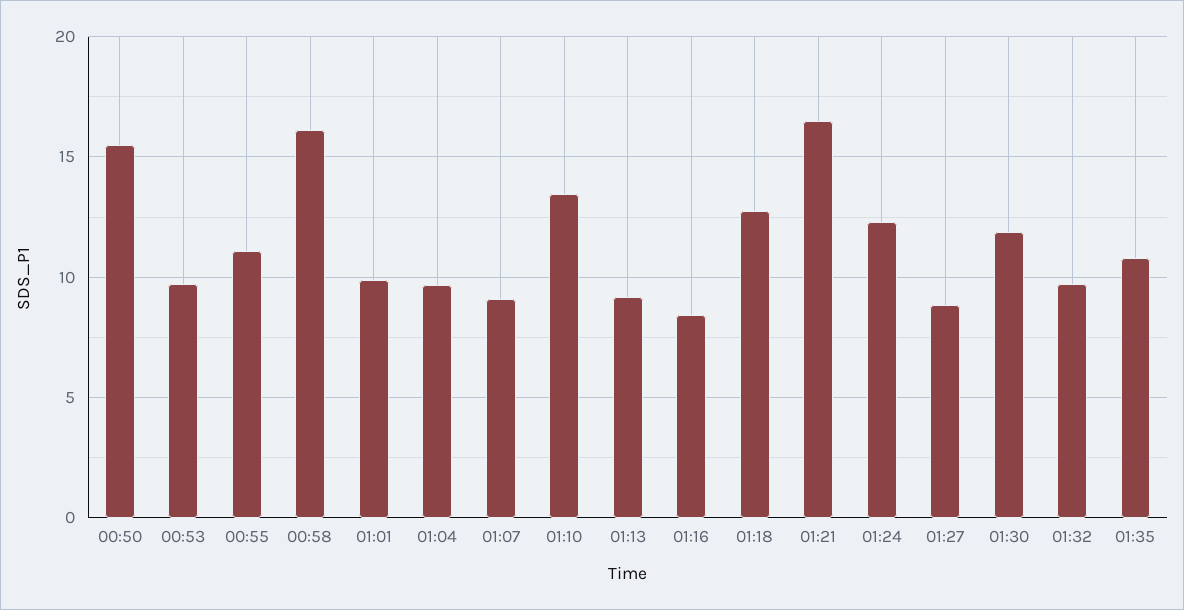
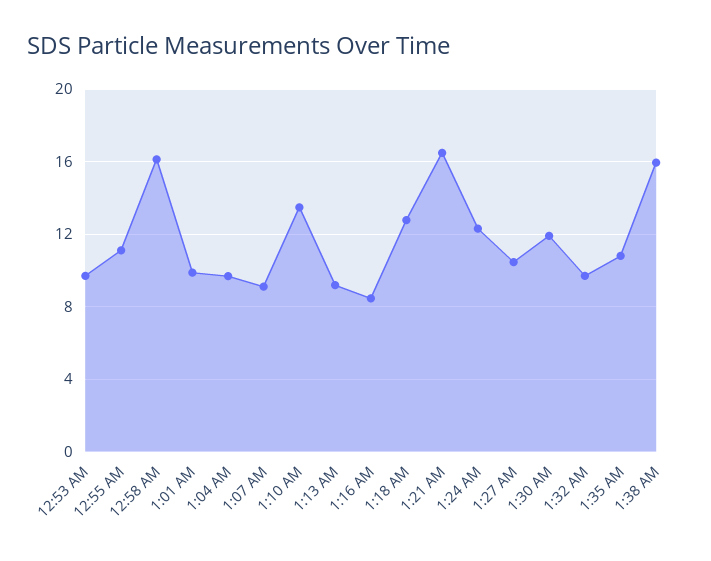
00:50: 15.5 -> none
01:27: 9 -> 10.5
1:38 AM: none -> 16

